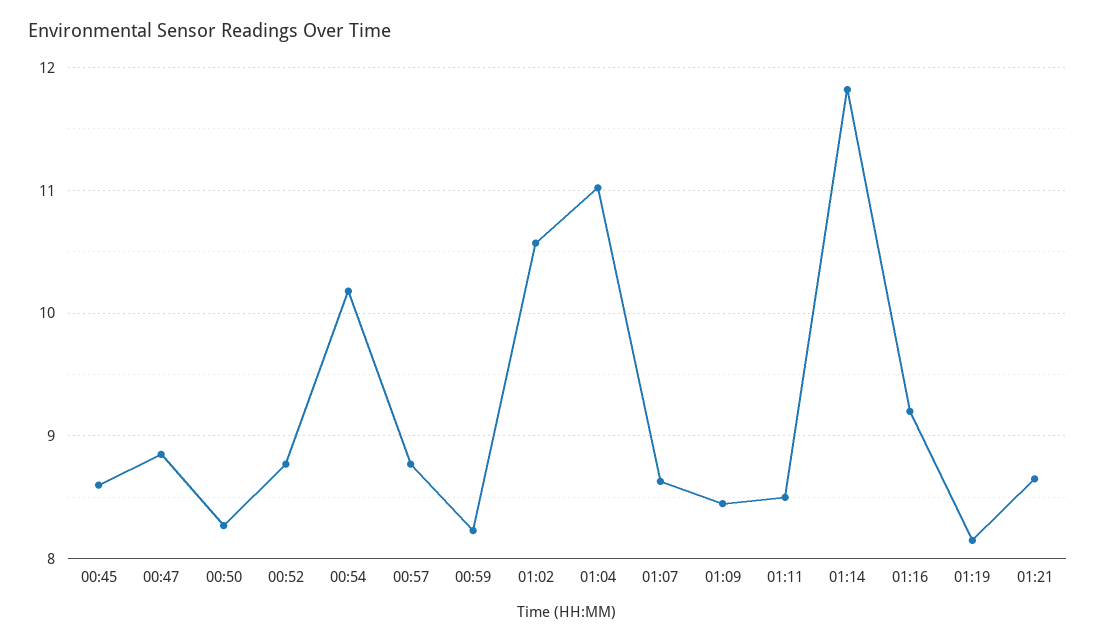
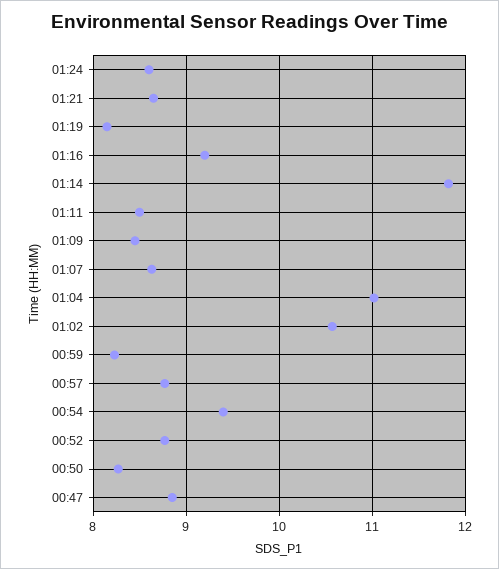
00:45: 8.6 -> none
00:54: 10.2 -> 9.4
01:24: none -> 8.6

